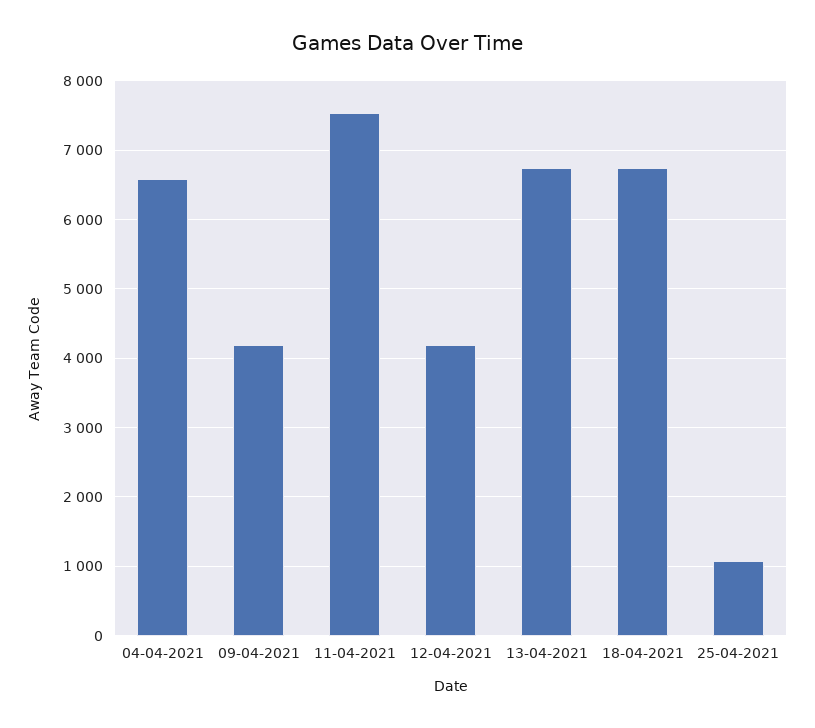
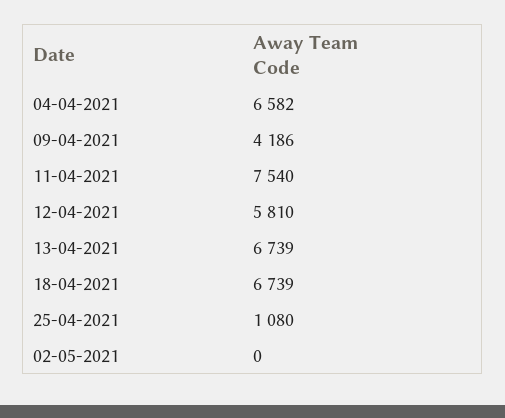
12-04-2021: 4200 -> 5810
02-05-2021: none -> 0

